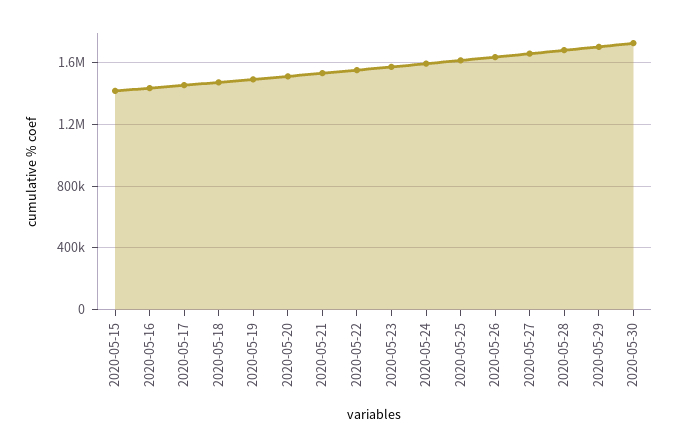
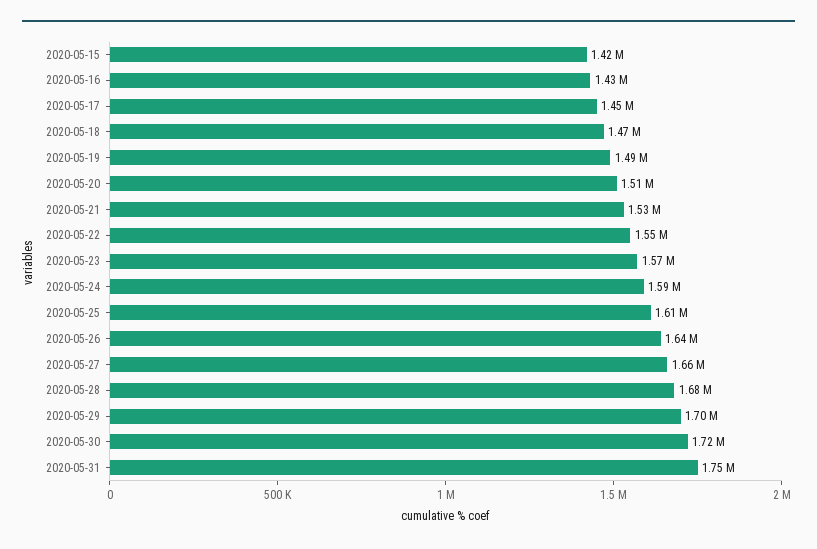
2020-05-31: none -> 1750000

